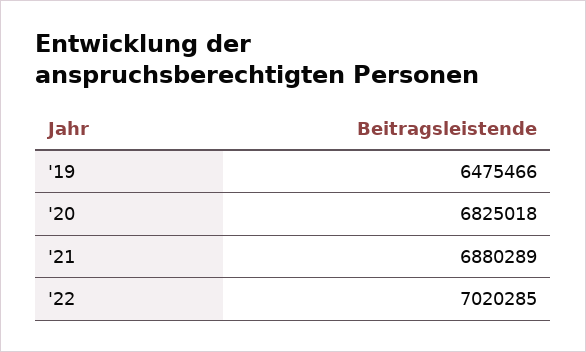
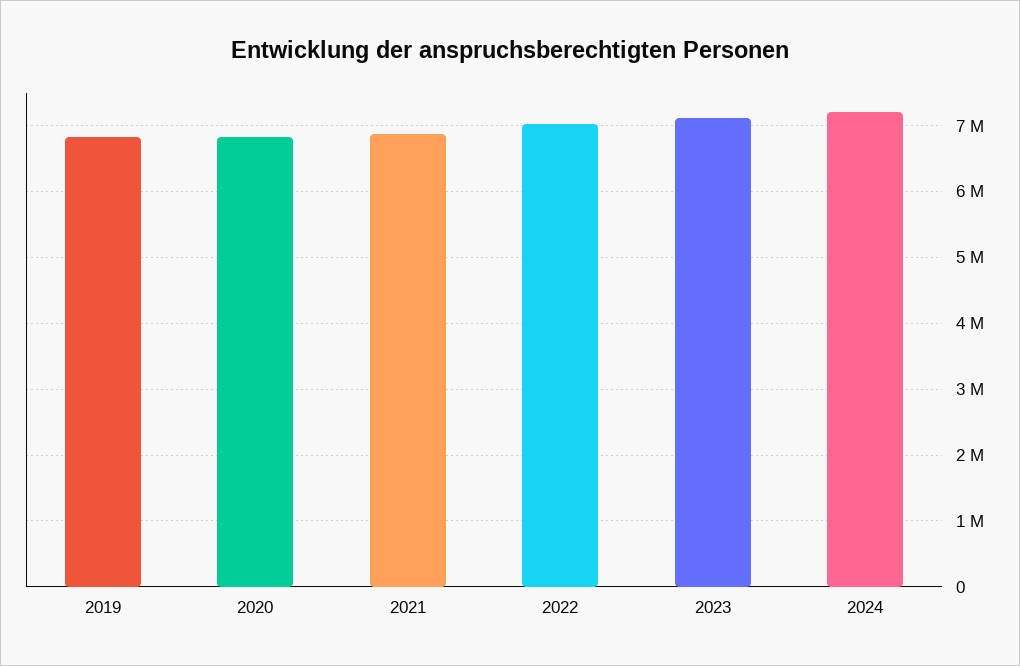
'19: 6475466 -> 6800000
2023: none -> 7100000
2024: none -> 7200000

